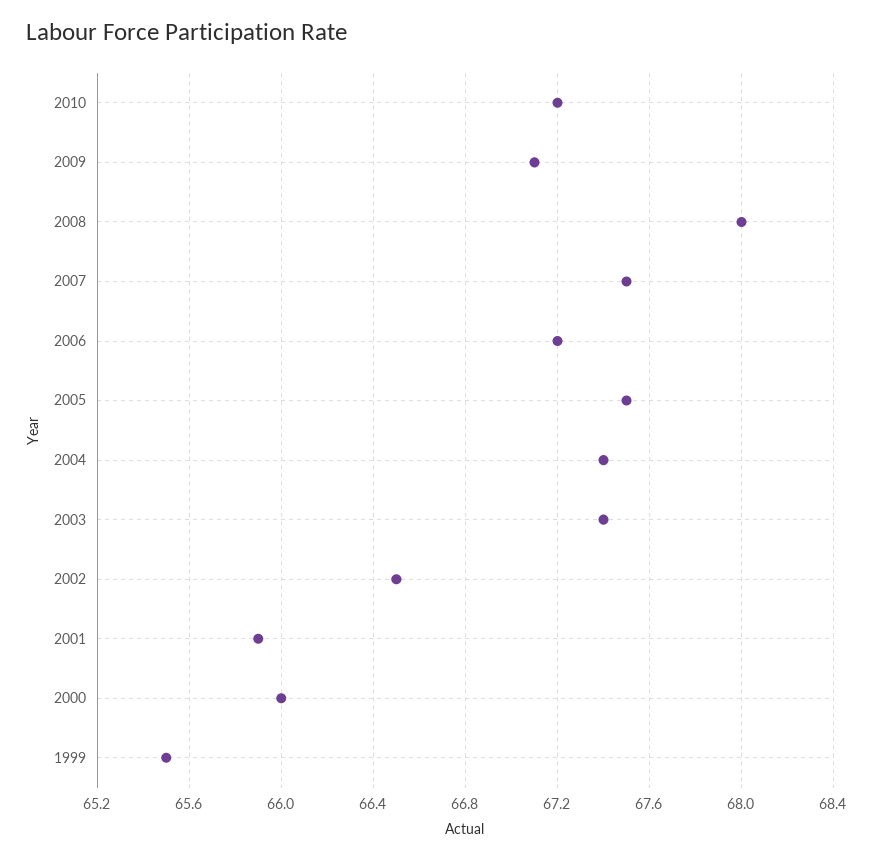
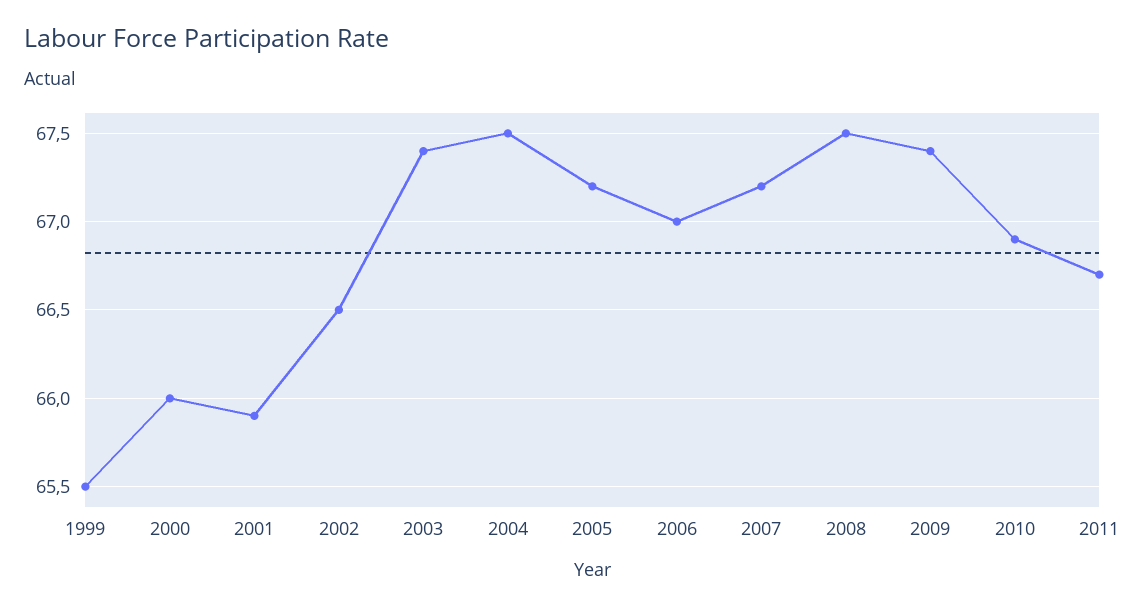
2010: 67.2 -> 66.9
2009: 67.1 -> 67.4
2008: 68 -> 67.5
2007: 67.5 -> 67.2
2006: 67.2 -> 67
2005: 67.5 -> 67.2
2004: 67.4 -> 67.5
2011: none -> 66.7

